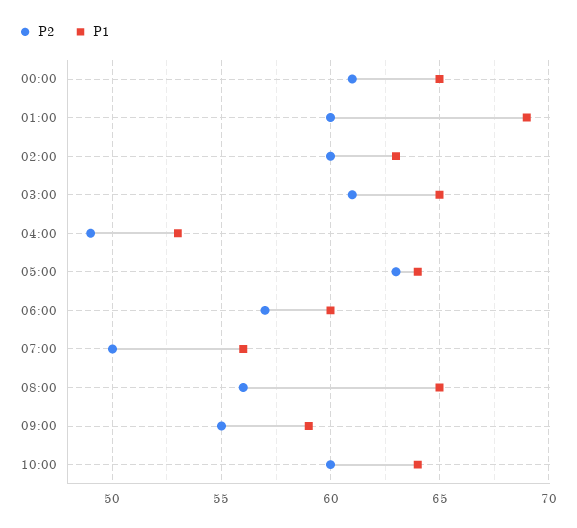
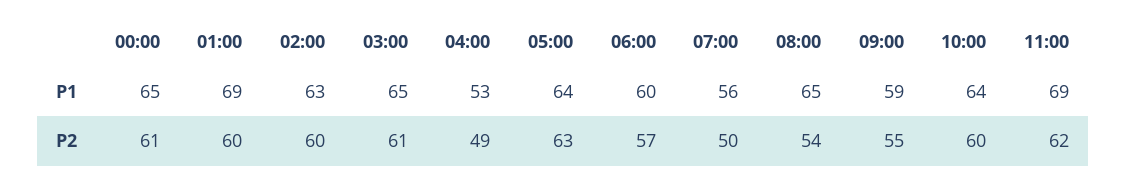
P2, 08:00: 56 -> 54
P1, 11:00: none -> 69
P2, 11:00: none -> 62

